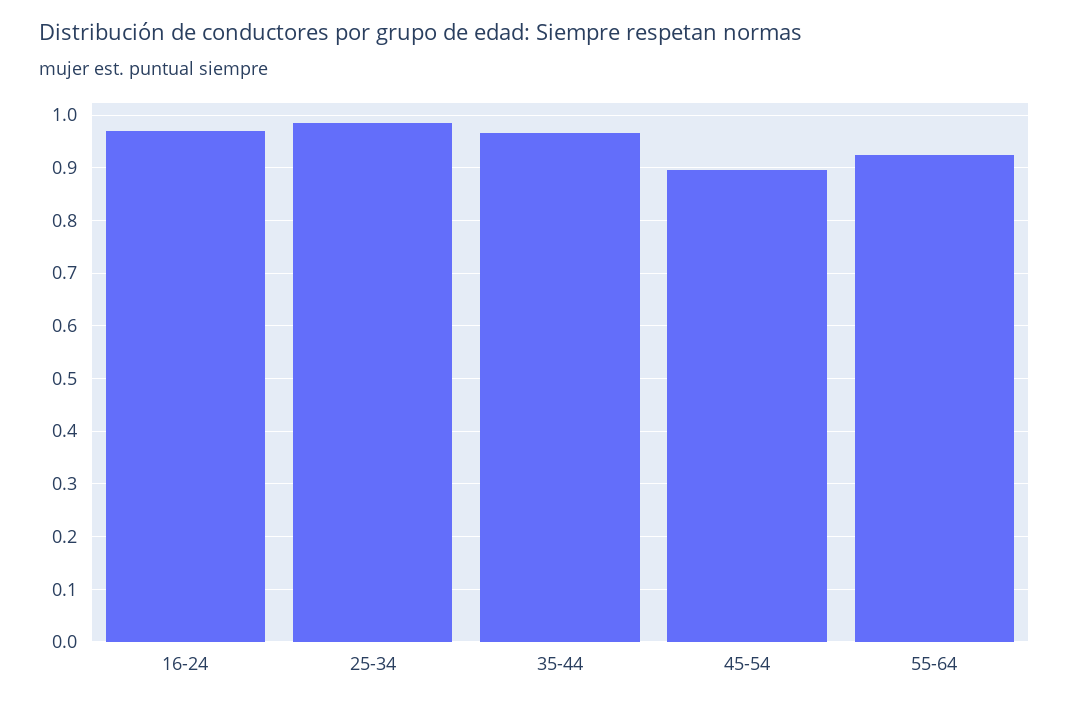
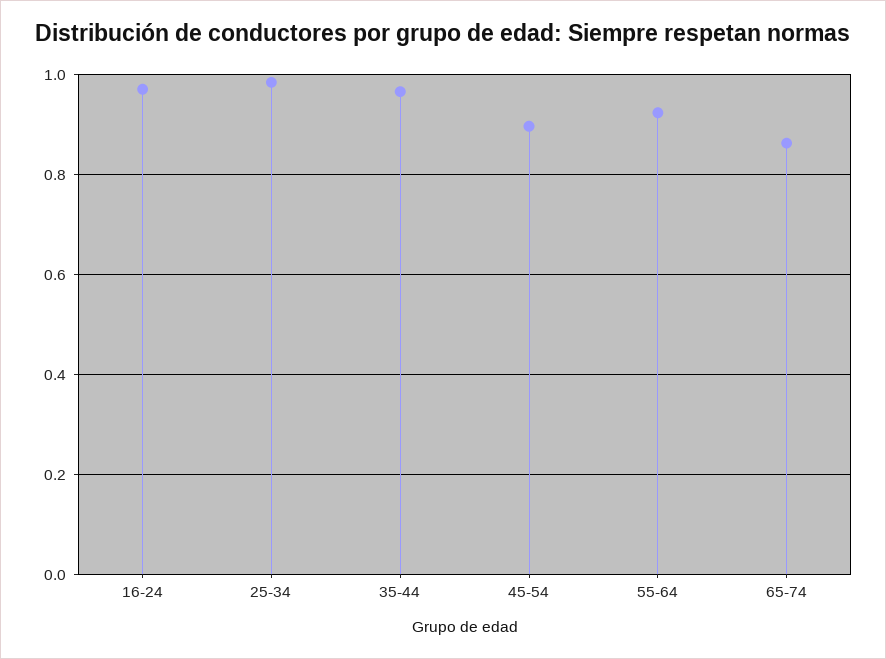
65-74: none -> 0.86

